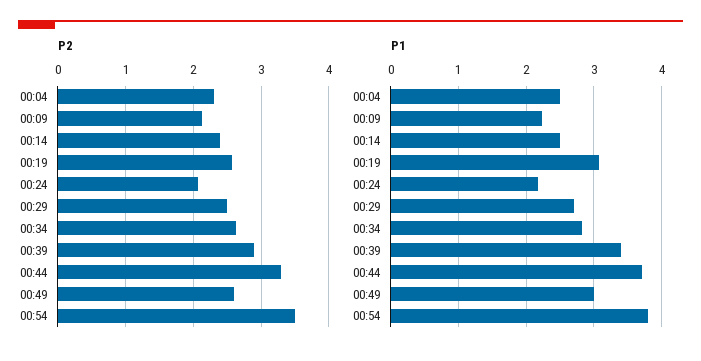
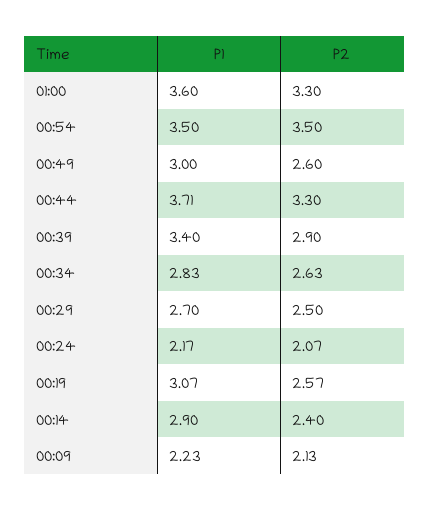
P2, 00:04: 2.3 -> none
P1, 00:04: 2.5 -> none
P1, 00:14: 2.5 -> 2.9
P1, 00:54: 3.8 -> 3.5
P1, 01:00: none -> 3.6
P2, 01:00: none -> 3.3

